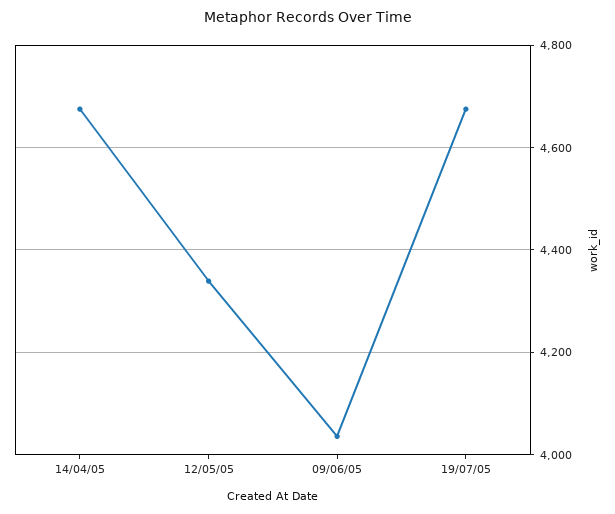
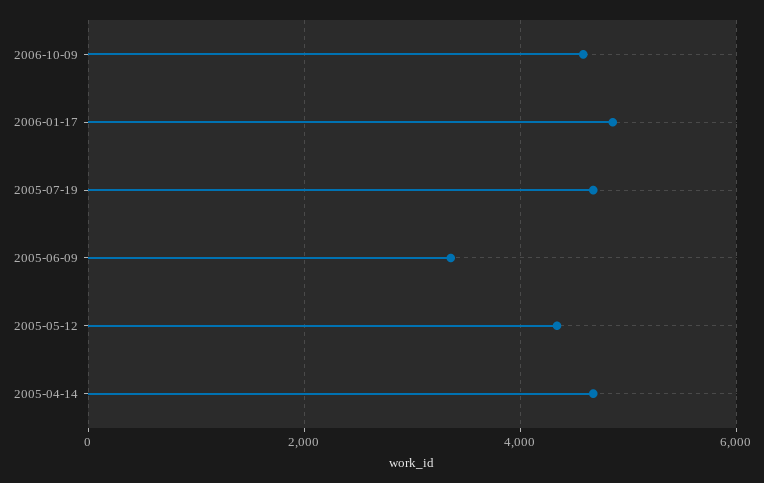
09/06/05: 4040 -> 3400
2006-10-09: none -> 4600
2006-01-17: none -> 4800

